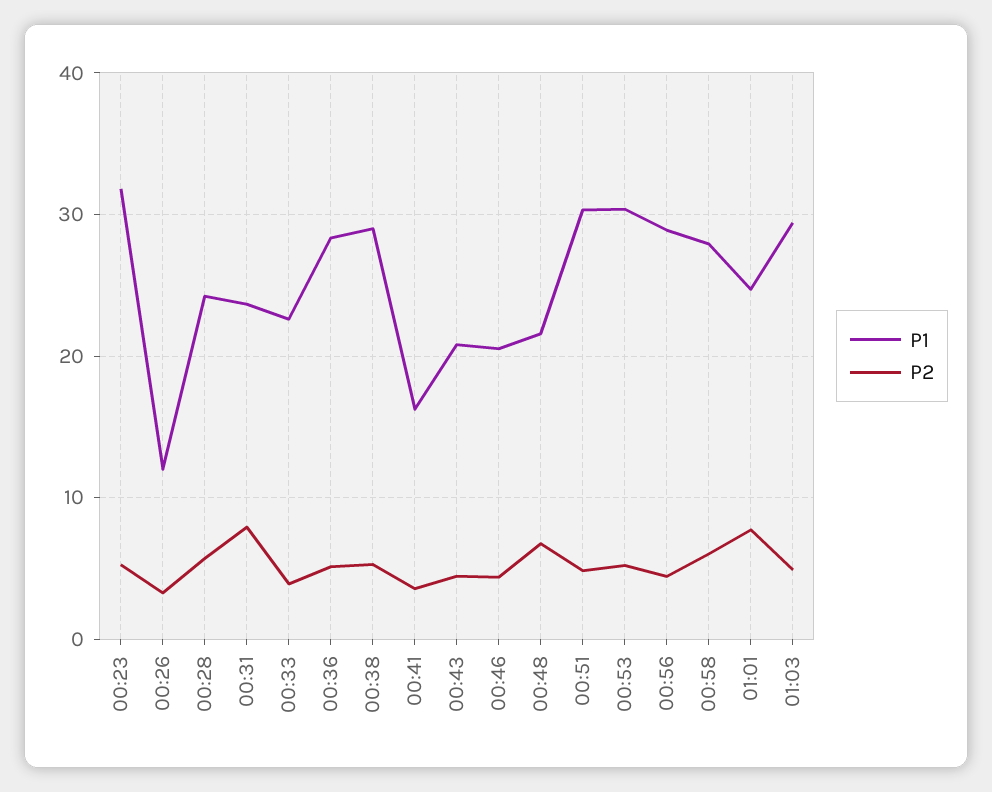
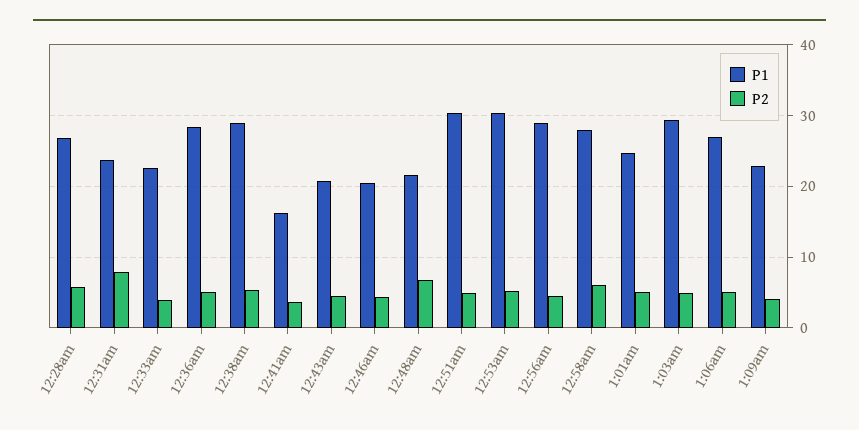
P1, 00:23: 32 -> none
P2, 00:23: 5 -> none
P1, 00:26: 12 -> none
P2, 00:26: 3 -> none
P1, 00:28: 24 -> 27
P2, 01:01: 8 -> 5
P1, 1:06am: none -> 27
P2, 1:06am: none -> 5
P1, 1:09am: none -> 23
P2, 1:09am: none -> 4

